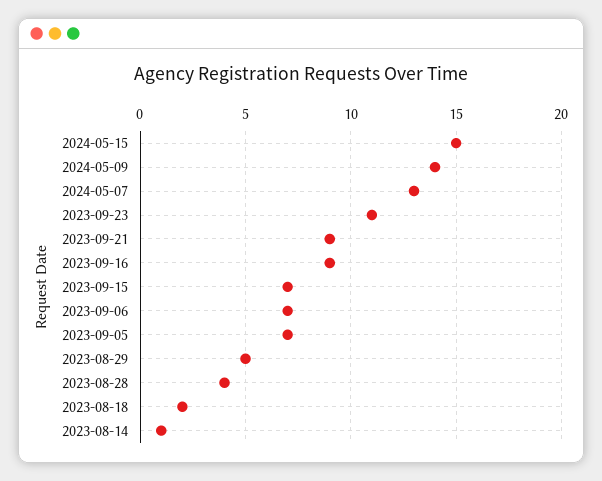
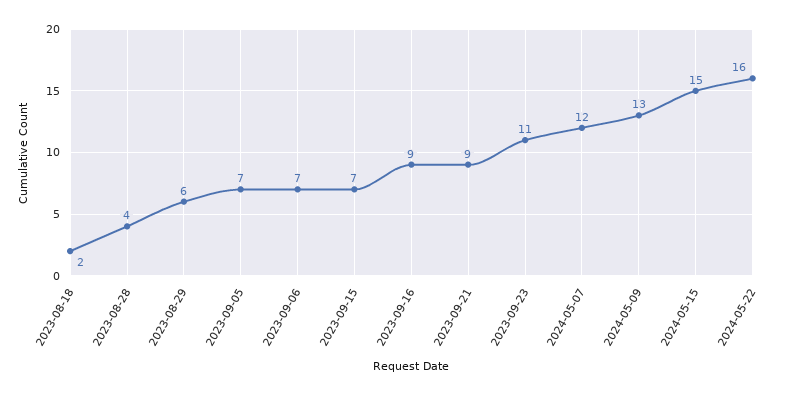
2024-05-09: 14 -> 13
2024-05-07: 13 -> 12
2023-08-29: 5 -> 6
2023-08-14: 1 -> none
2024-05-22: none -> 16

